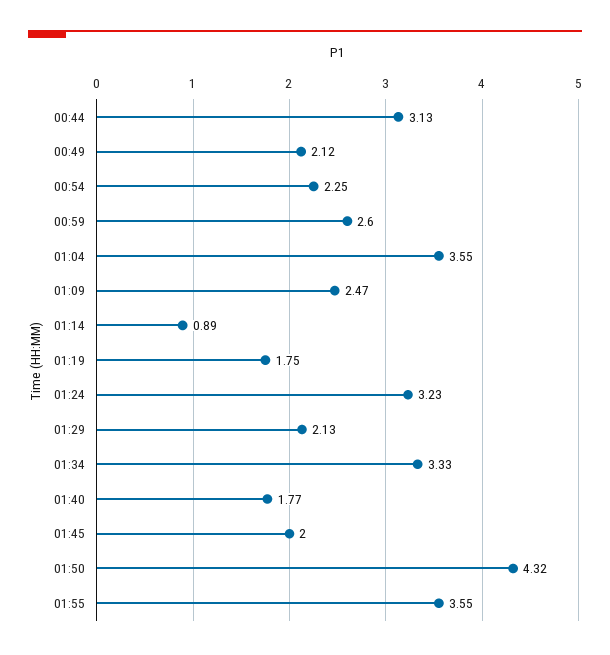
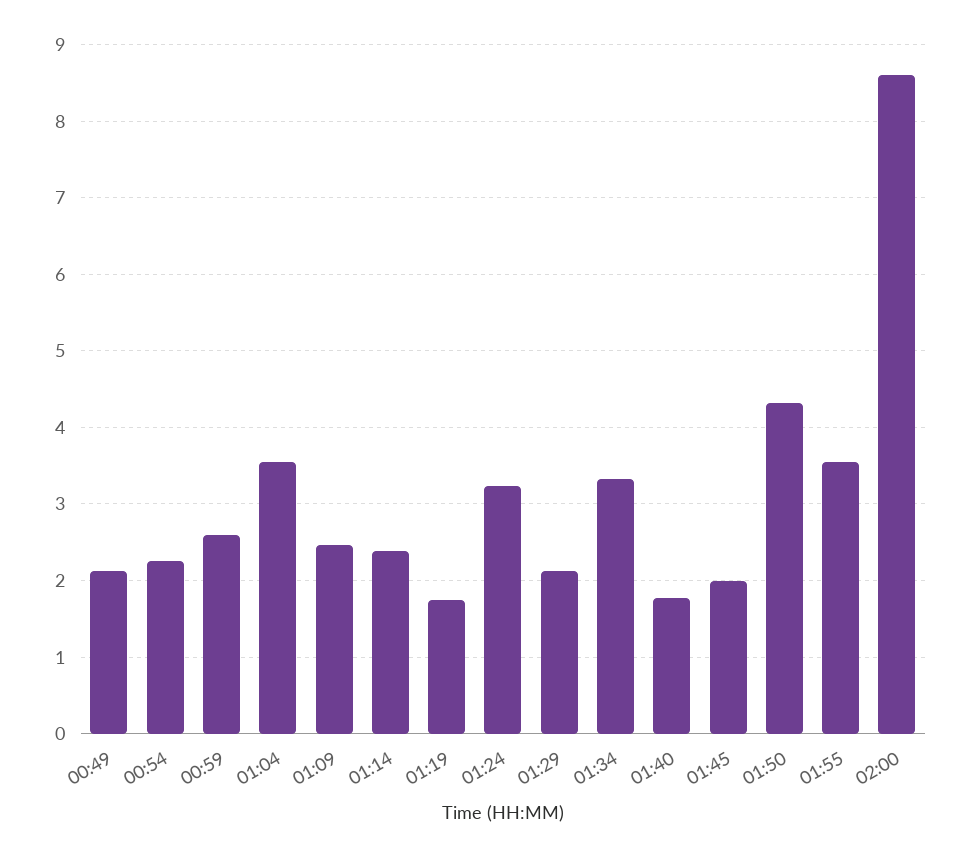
00:44: 3.13 -> none
01:14: 0.89 -> 2.4
02:00: none -> 8.6

